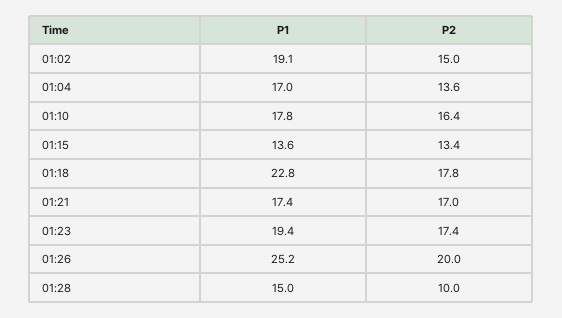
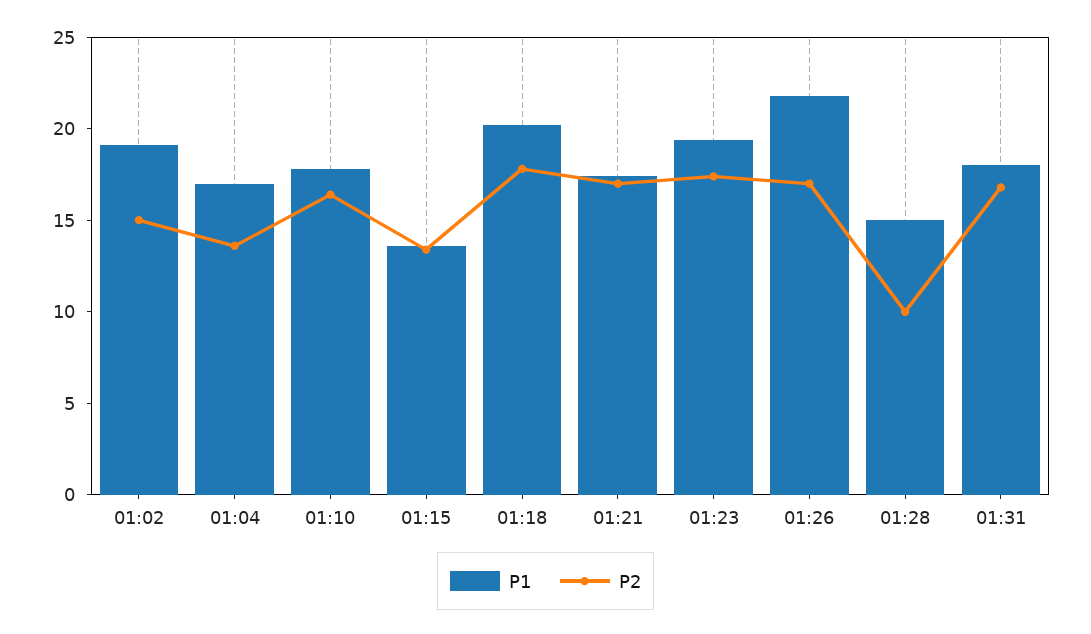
P1, 01:18: 22.8 -> 20
P1, 01:26: 25.2 -> 22
P2, 01:26: 20 -> 17
P1, 01:31: none -> 18
P2, 01:31: none -> 17

